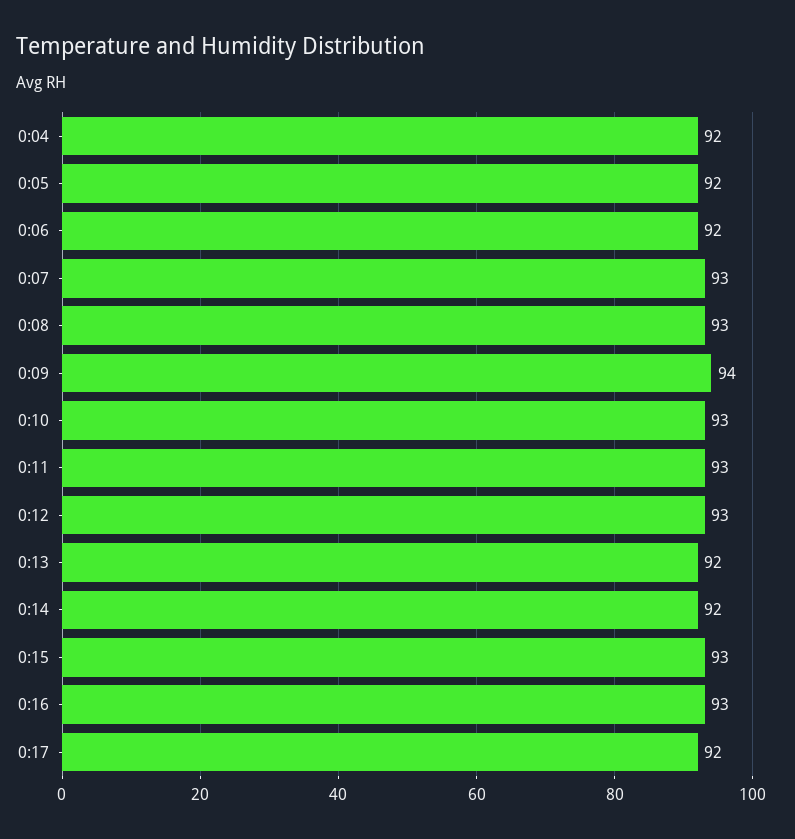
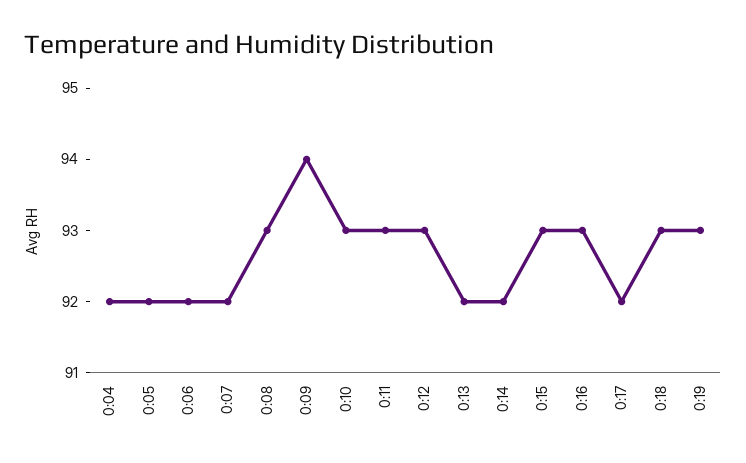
0:07: 93 -> 92
0:18: none -> 93
0:19: none -> 93

